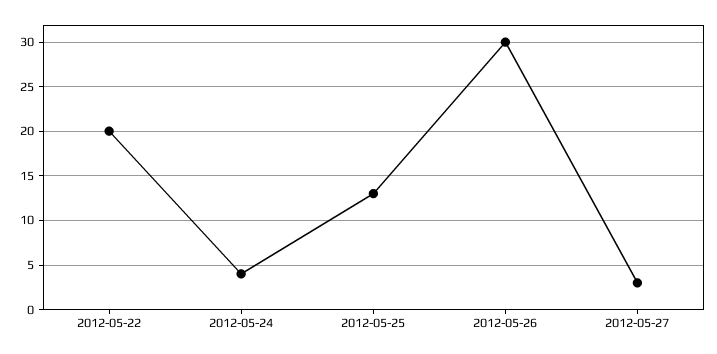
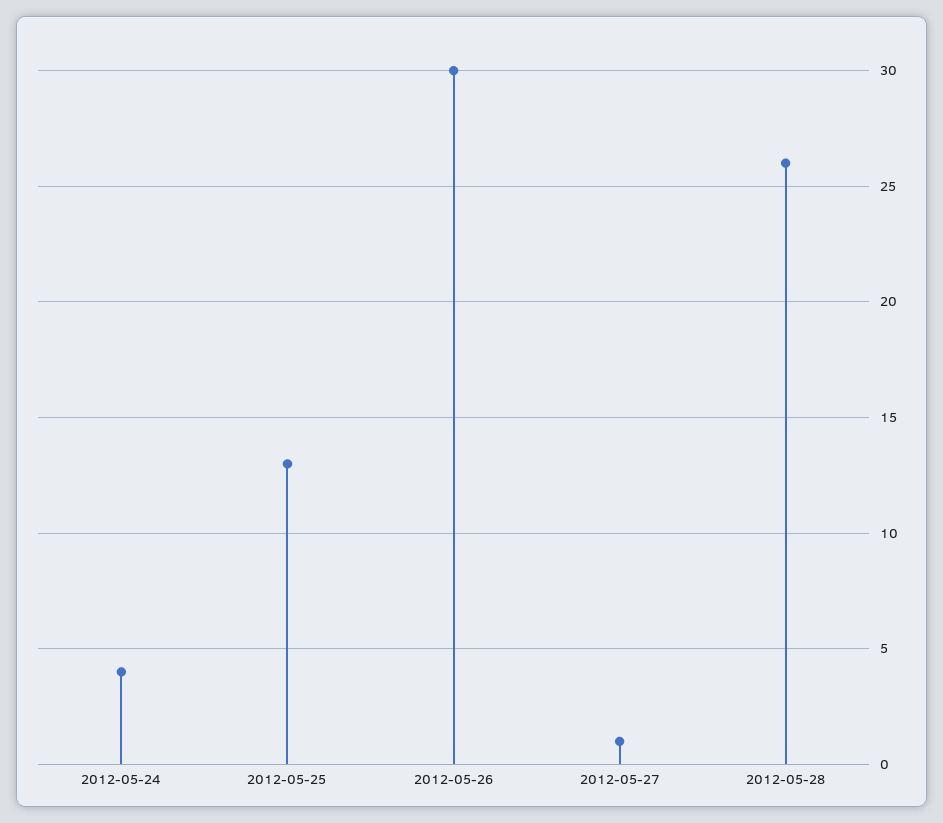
2012-05-22: 20 -> none
2012-05-27: 3 -> 1
2012-05-28: none -> 26

